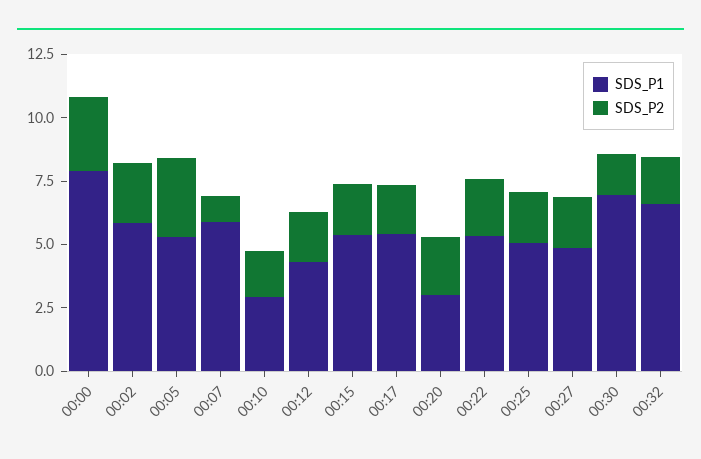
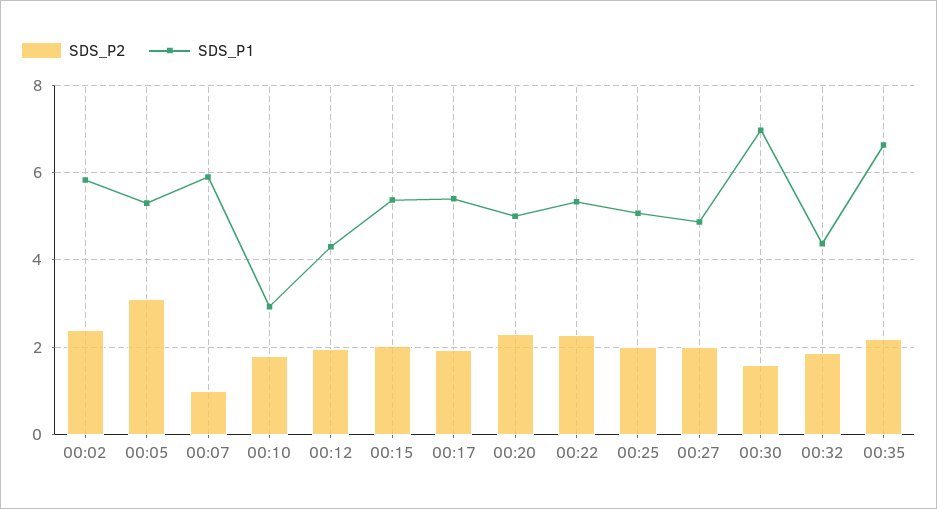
SDS_P1, 00:00: 8 -> none
SDS_P2, 00:00: 3 -> none
SDS_P1, 00:20: 3 -> 5
SDS_P1, 00:32: 6.5 -> 4.4
SDS_P2, 00:35: none -> 2.2
SDS_P1, 00:35: none -> 6.6

